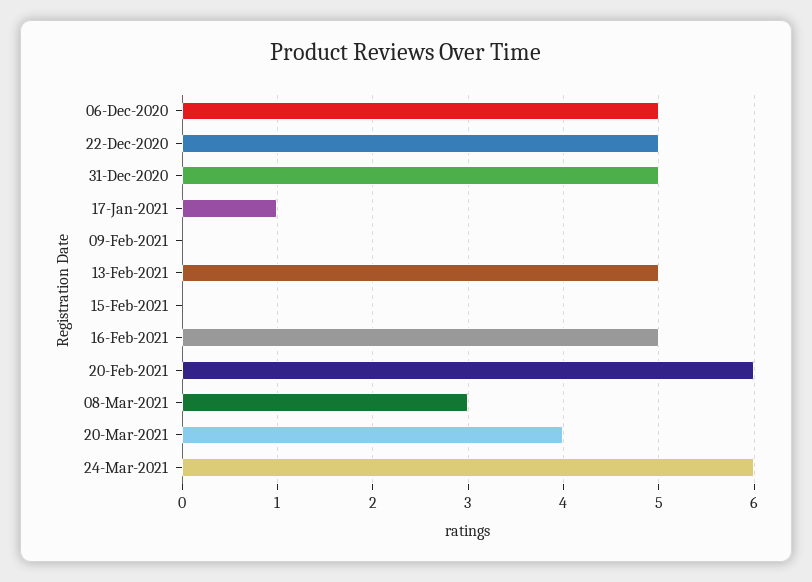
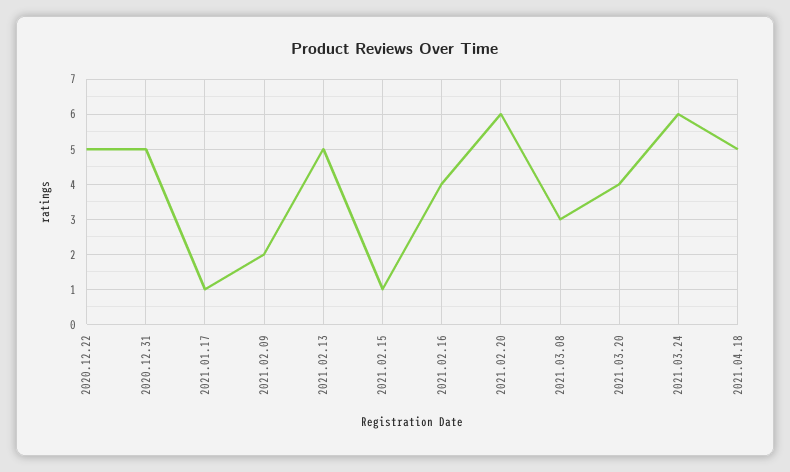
06-Dec-2020: 5 -> none
09-Feb-2021: 0 -> 2
15-Feb-2021: 0 -> 1
16-Feb-2021: 5 -> 4
2021.04.18: none -> 5

